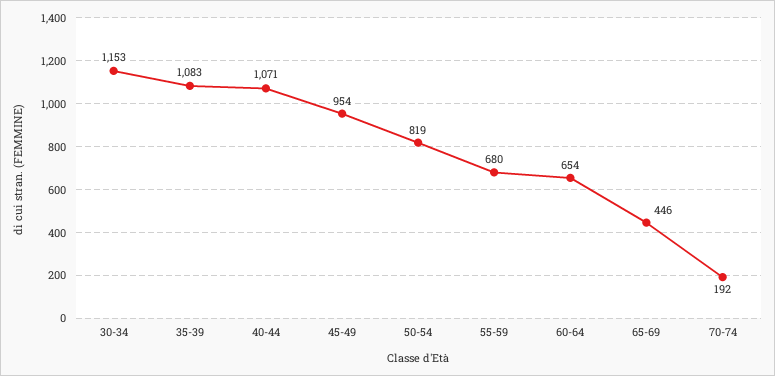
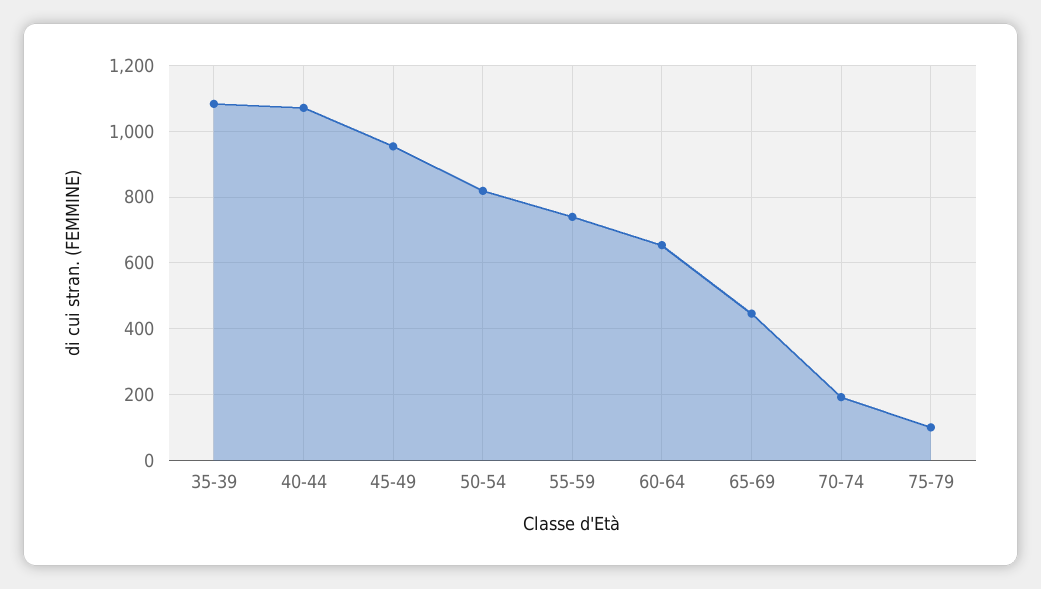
30-34: 1153 -> none
55-59: 680 -> 740
75-79: none -> 100

